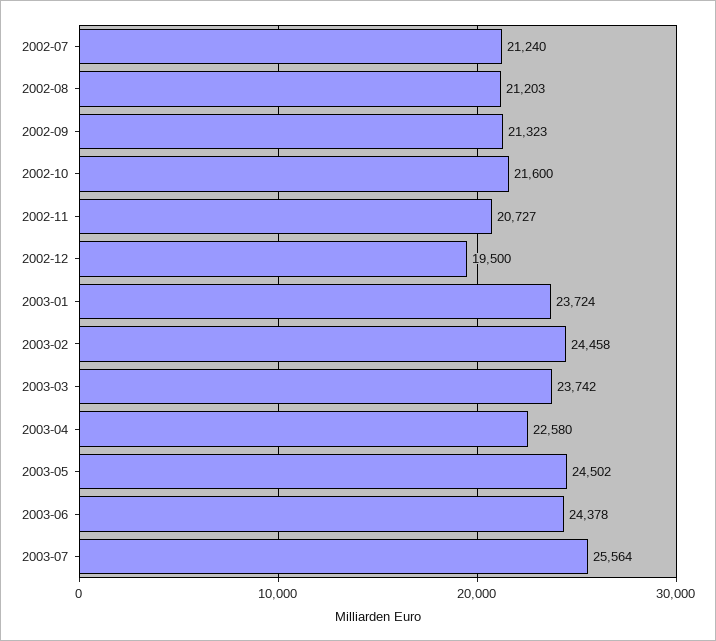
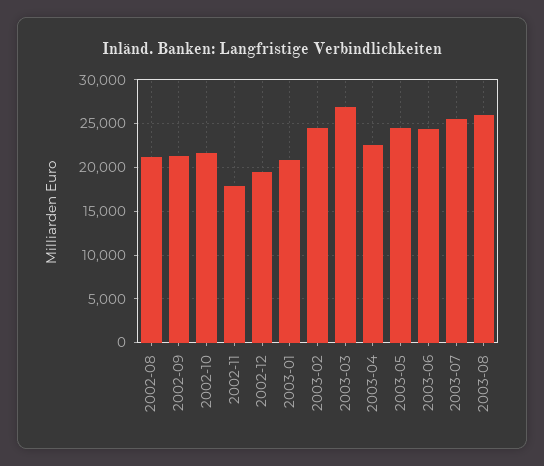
2002-07: 21240 -> none
2002-11: 20727 -> 18000
2003-01: 23724 -> 21000
2003-03: 23742 -> 27000
2003-08: none -> 26000

